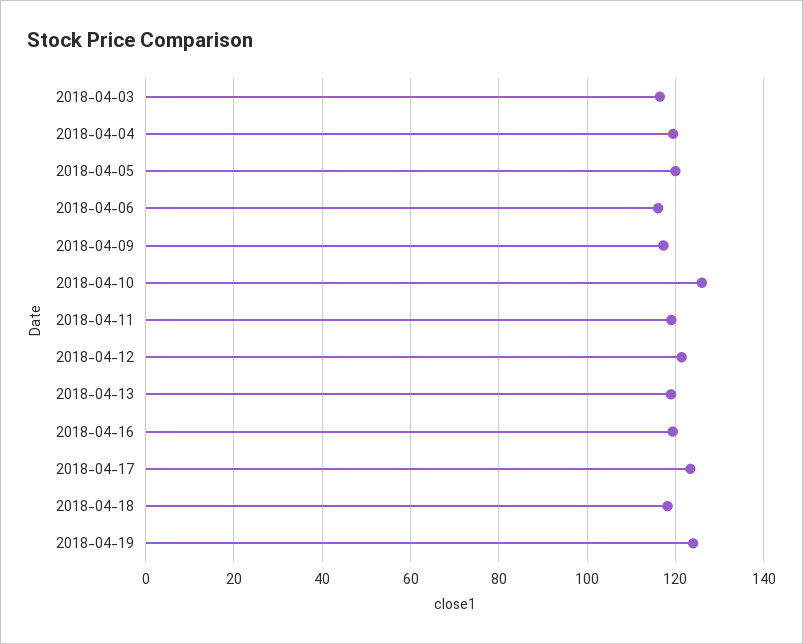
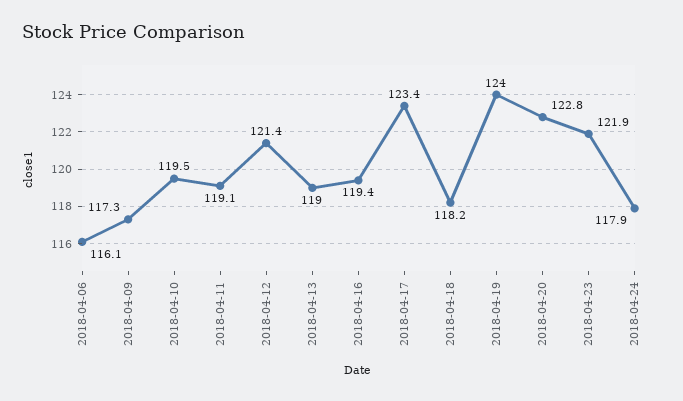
2018-04-03: 116 -> none
2018-04-04: 120 -> none
2018-04-05: 120 -> none
2018-04-10: 126 -> 119.5
2018-04-20: none -> 122.8
2018-04-23: none -> 121.9
2018-04-24: none -> 117.9

